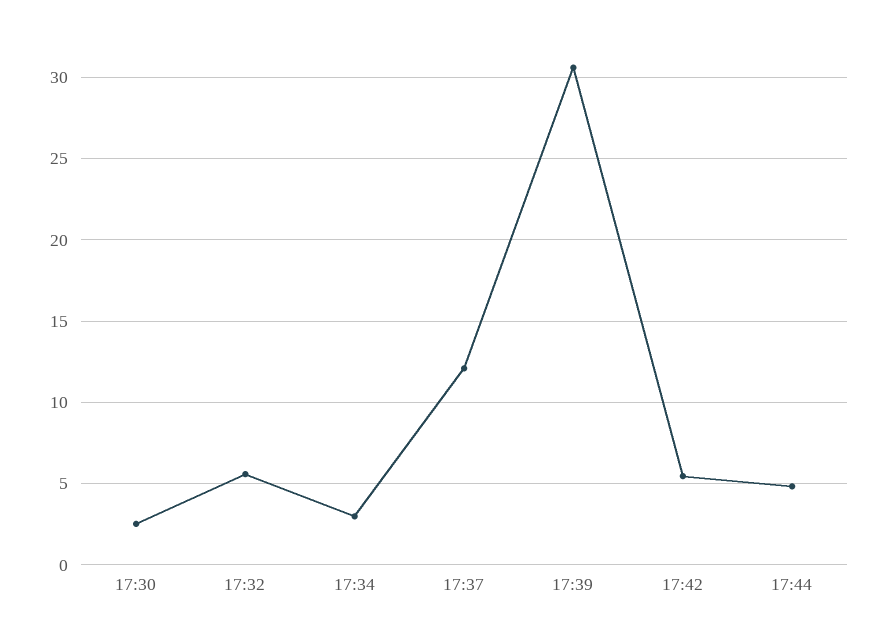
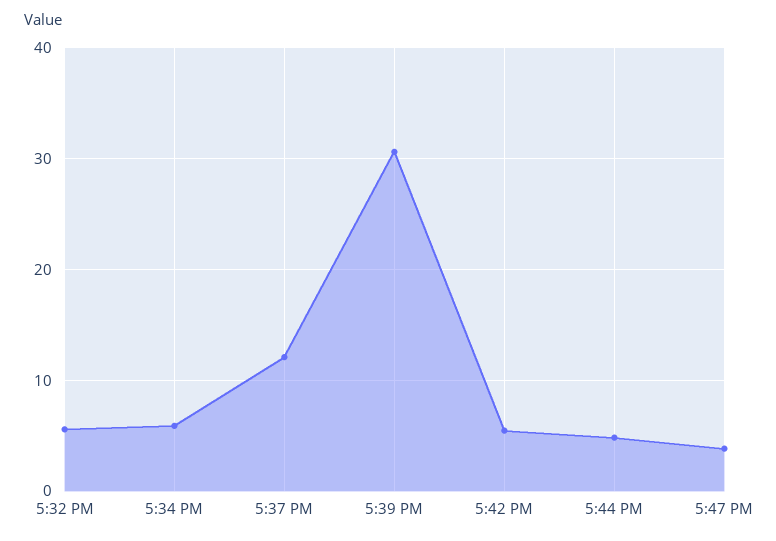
17:30: 2.5 -> none
17:34: 3 -> 6
5:47 PM: none -> 4

